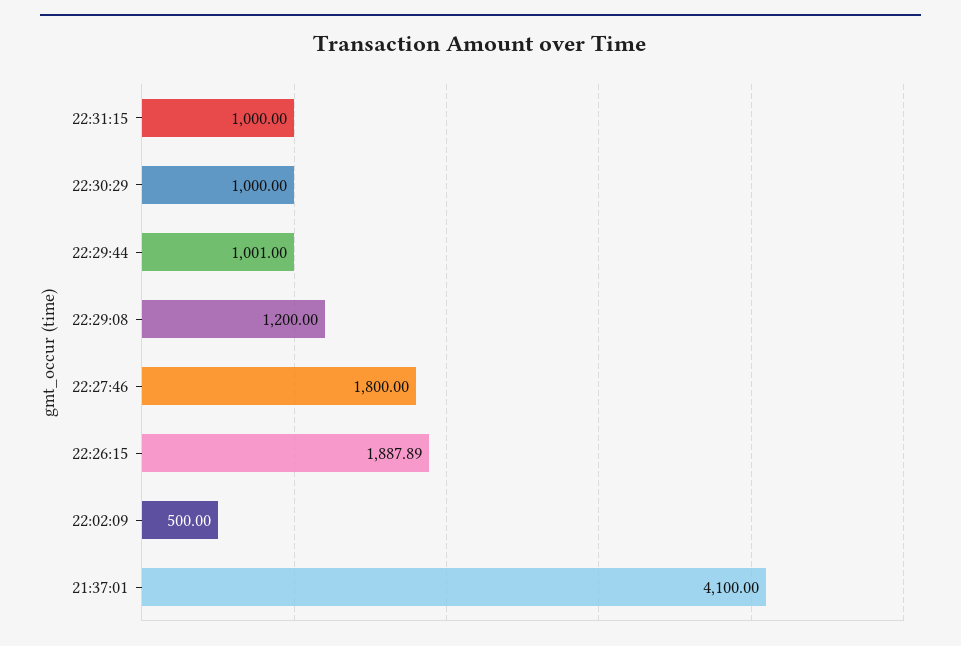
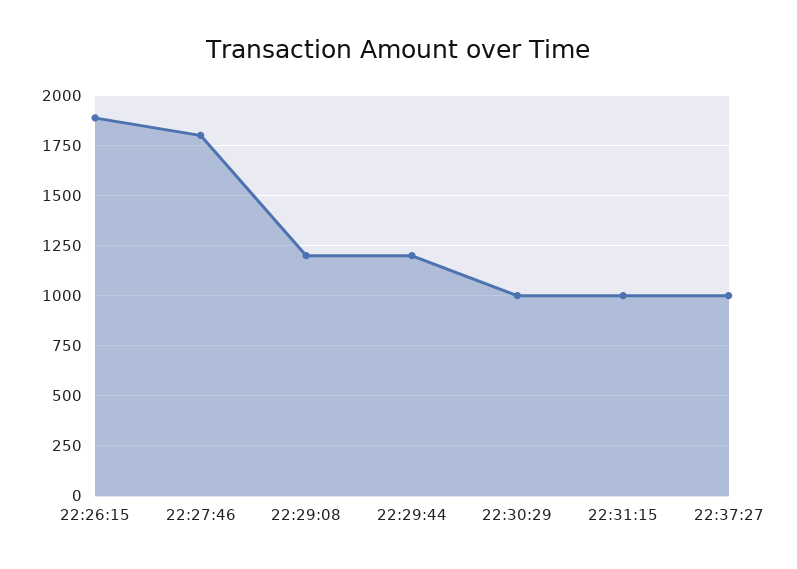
22:29:44: 1001 -> 1200
22:02:09: 500 -> none
21:37:01: 4100 -> none
22:37:27: none -> 1000

